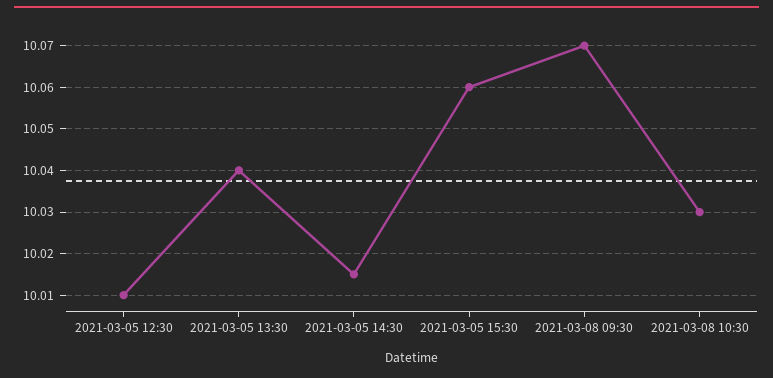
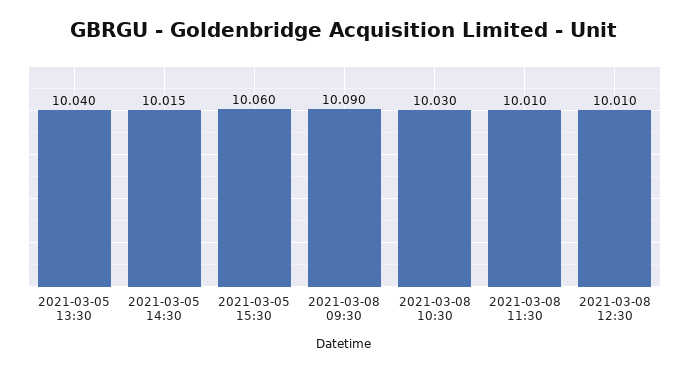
2021-03-05 12:30: 10.01 -> none
2021-03-08 09:30: 10.07 -> 10.09
2021-03-08 11:30: none -> 10.01
2021-03-08 12:30: none -> 10.01

